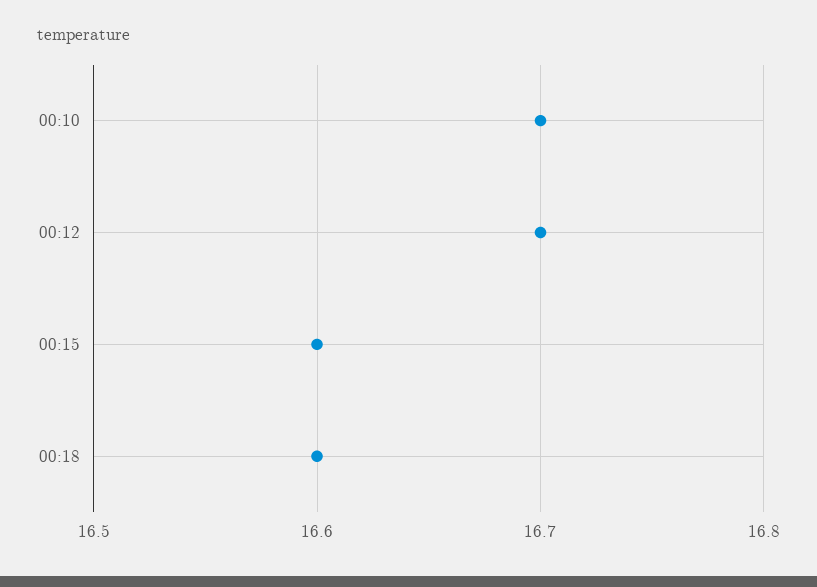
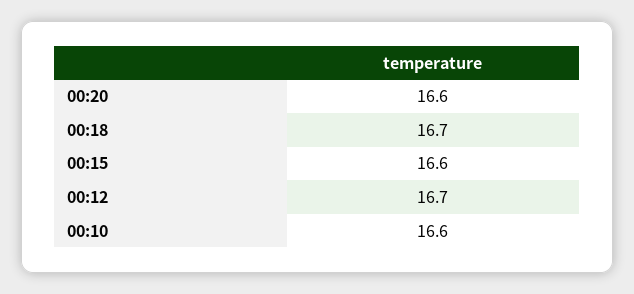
00:10: 16.7 -> 16.6
00:18: 16.6 -> 16.7
00:20: none -> 16.6

